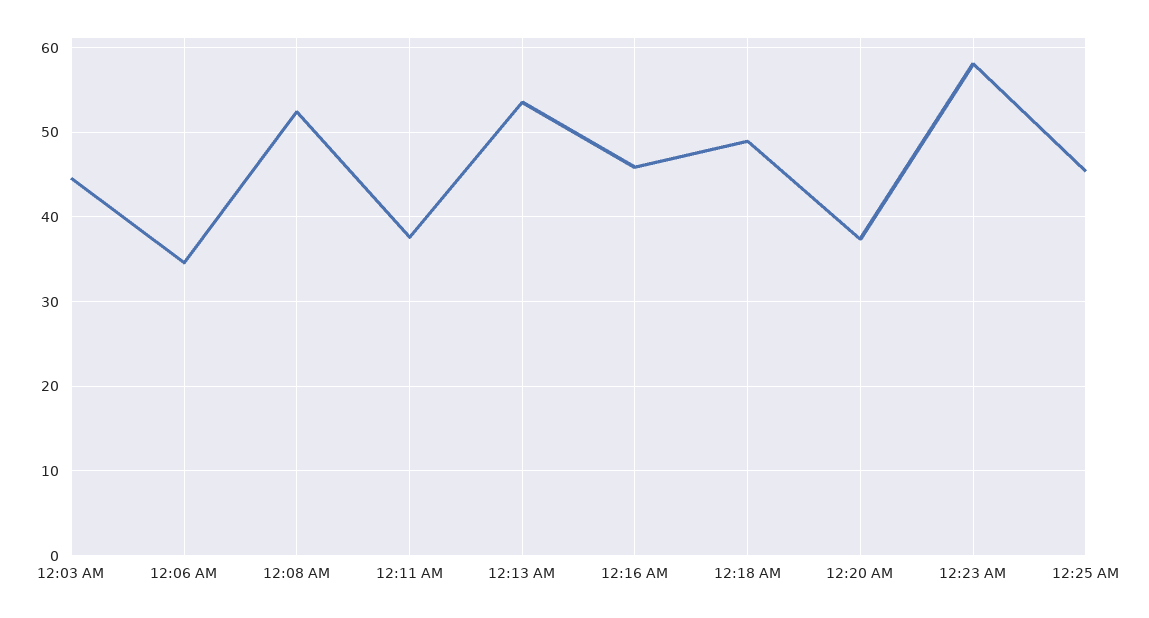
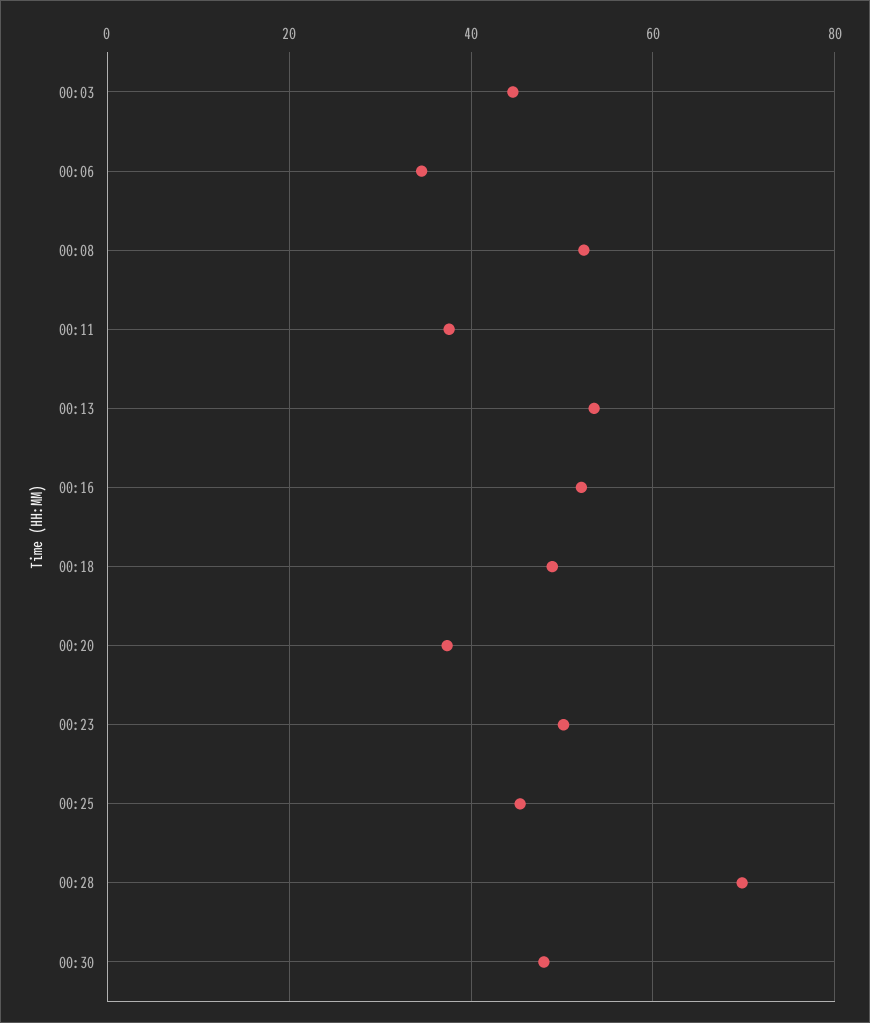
12:16 AM: 46 -> 52
12:23 AM: 58 -> 50
00:28: none -> 70
00:30: none -> 48

